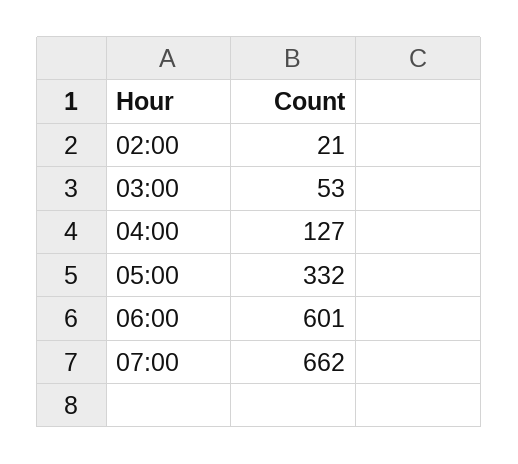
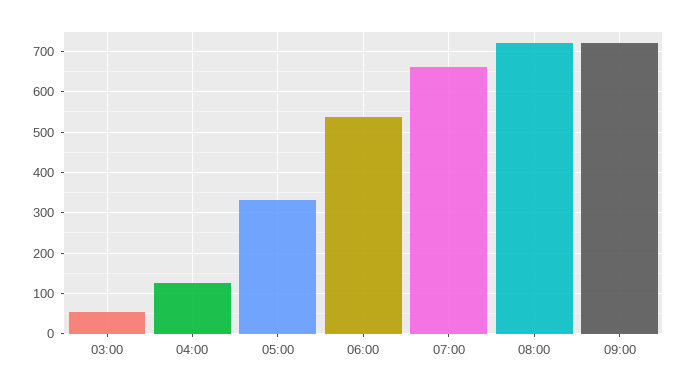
02:00: 21 -> none
06:00: 601 -> 540
08:00: none -> 720
09:00: none -> 720

